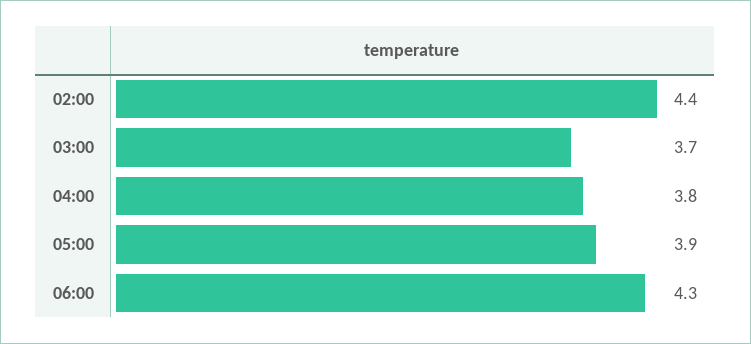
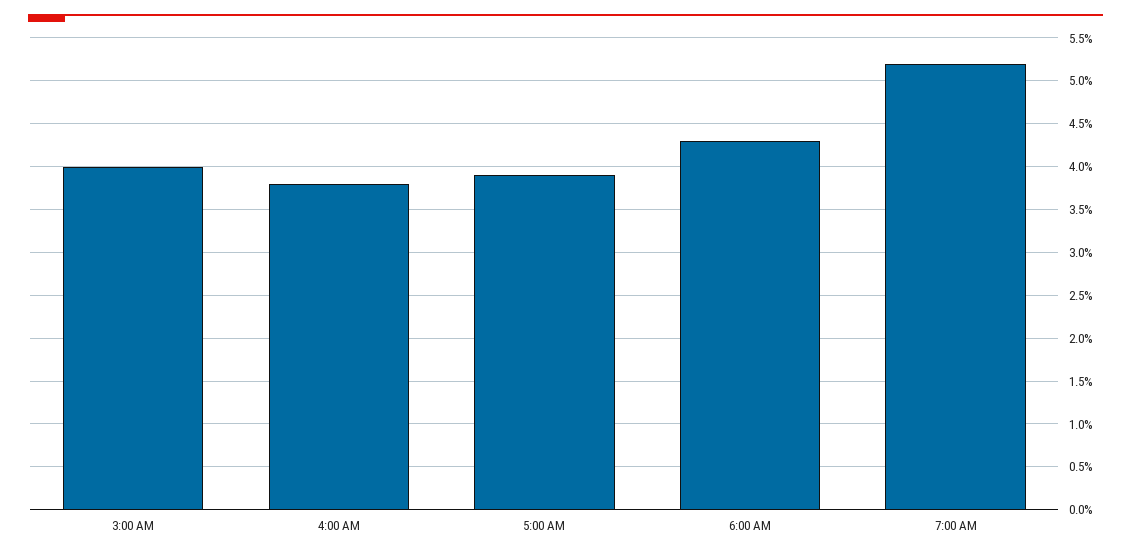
02:00: 4.4 -> none
03:00: 3.7 -> 4
7:00 AM: none -> 5.2

